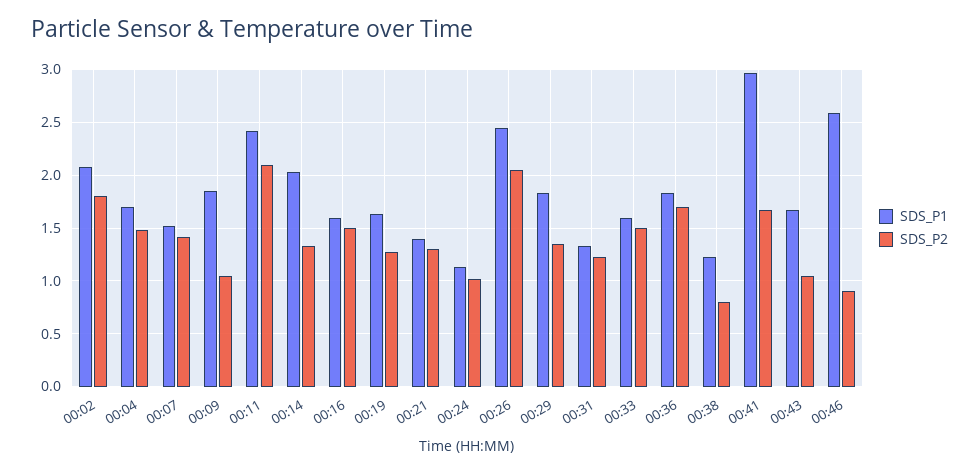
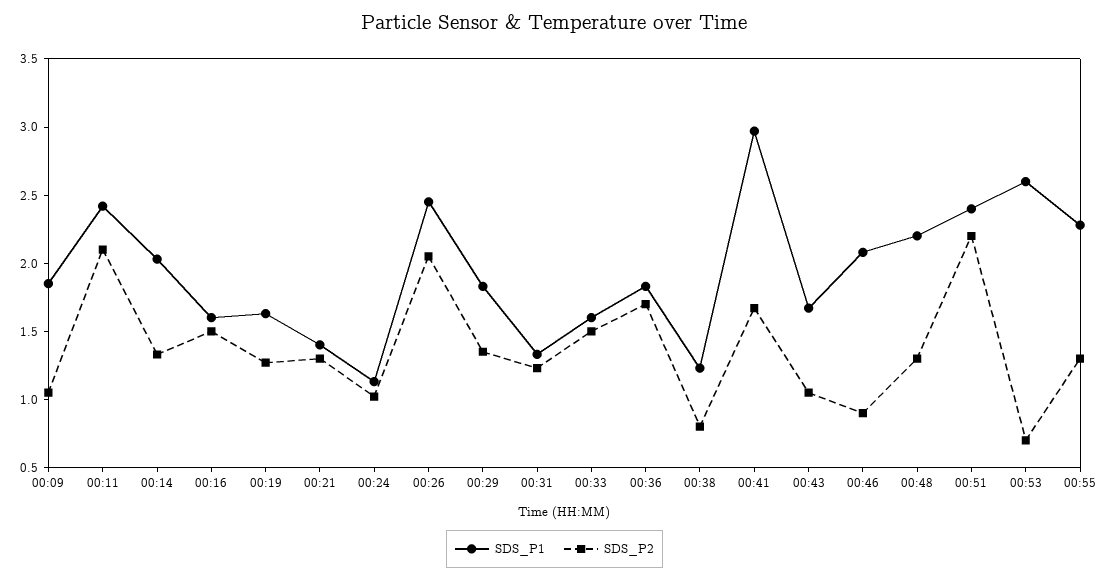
SDS_P1, 00:02: 2.1 -> none
SDS_P2, 00:02: 1.8 -> none
SDS_P1, 00:04: 1.7 -> none
SDS_P2, 00:04: 1.5 -> none
SDS_P1, 00:07: 1.5 -> none
SDS_P2, 00:07: 1.4 -> none
SDS_P1, 00:46: 2.6 -> 2.1
SDS_P1, 00:48: none -> 2.2
SDS_P2, 00:48: none -> 1.3
SDS_P1, 00:51: none -> 2.4
SDS_P2, 00:51: none -> 2.2
SDS_P1, 00:53: none -> 2.6
SDS_P2, 00:53: none -> 0.7
SDS_P1, 00:55: none -> 2.3
SDS_P2, 00:55: none -> 1.3

